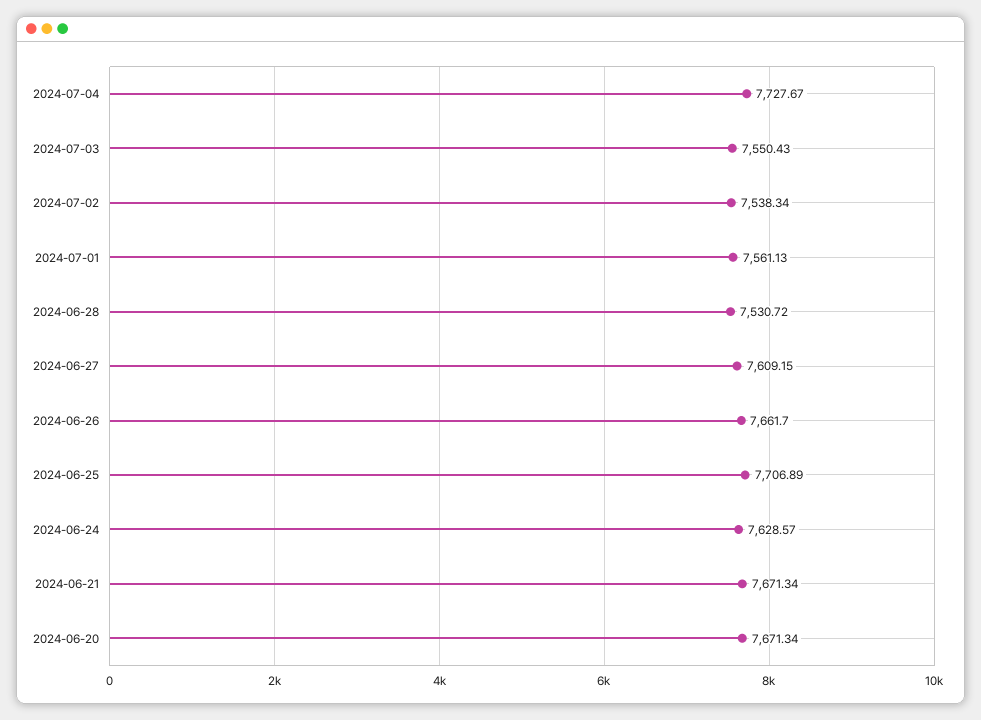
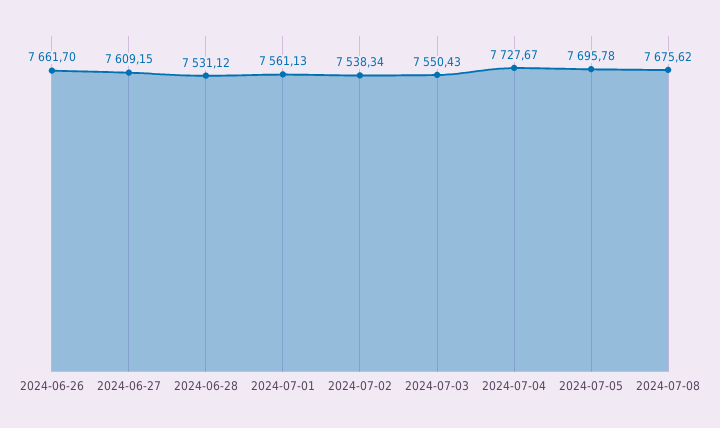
2024-06-28: 7530.72 -> 7531.12
2024-06-25: 7706.89 -> none
2024-06-24: 7628.57 -> none
2024-06-21: 7671.34 -> none
2024-06-20: 7671.34 -> none
2024-07-05: none -> 7695.78
2024-07-08: none -> 7675.62

